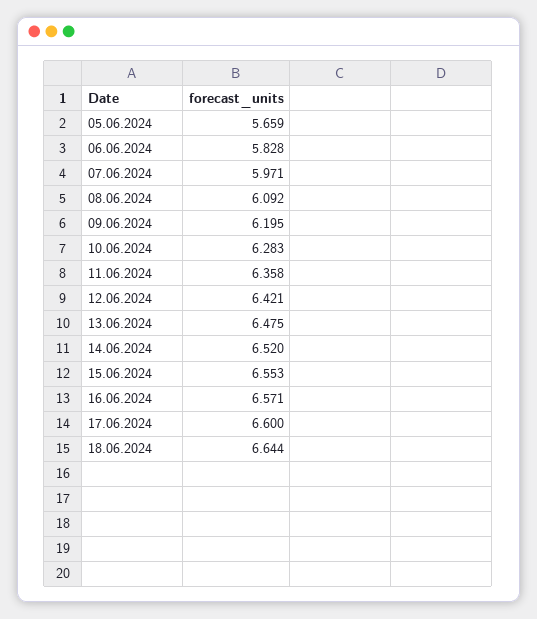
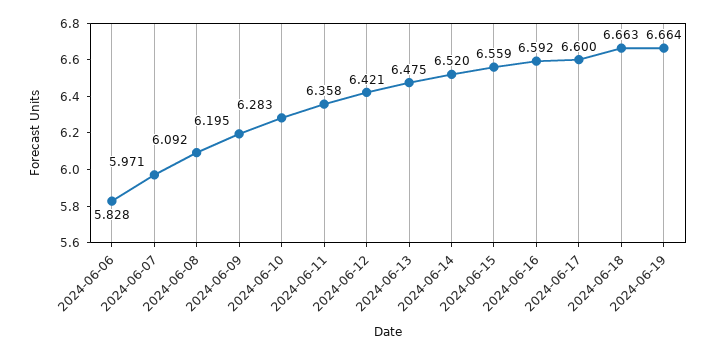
05.06.2024: 5.659 -> none
15.06.2024: 6.553 -> 6.559
16.06.2024: 6.571 -> 6.592
18.06.2024: 6.644 -> 6.663
2024-06-19: none -> 6.664

